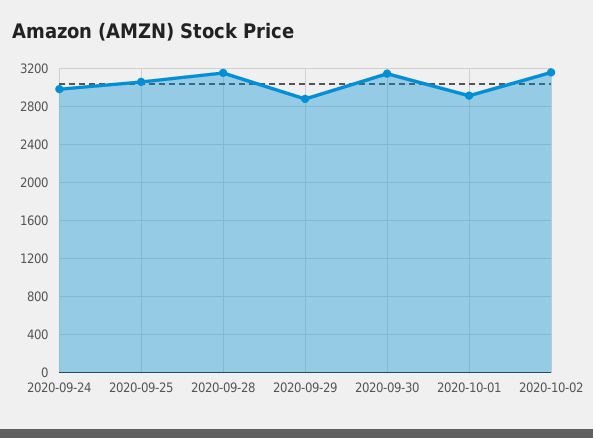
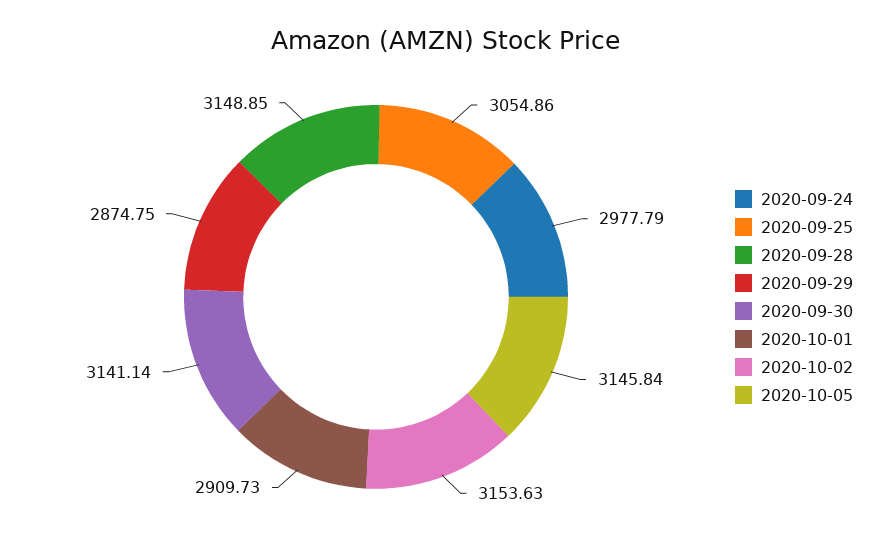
2020-10-05: none -> 3145.84

